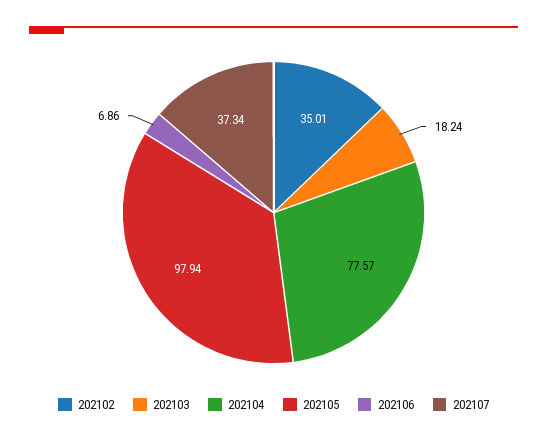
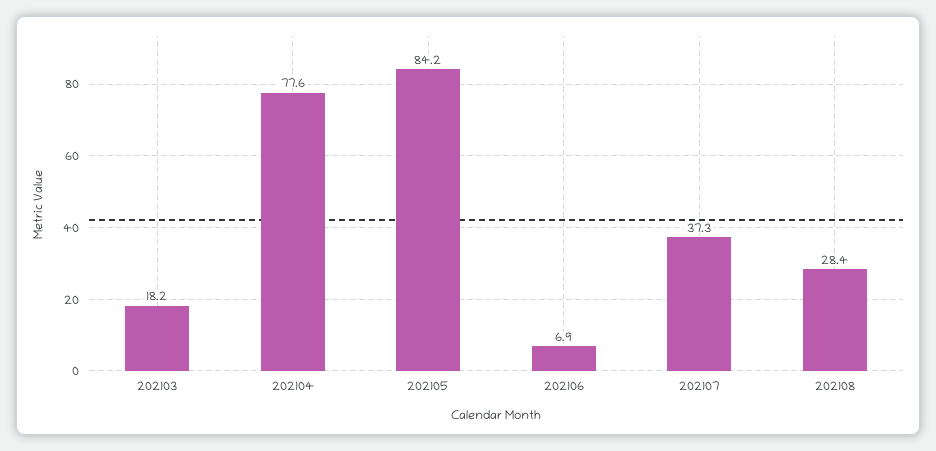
202102: 35.01 -> none
202105: 97.94 -> 84.2
202108: none -> 28.4

